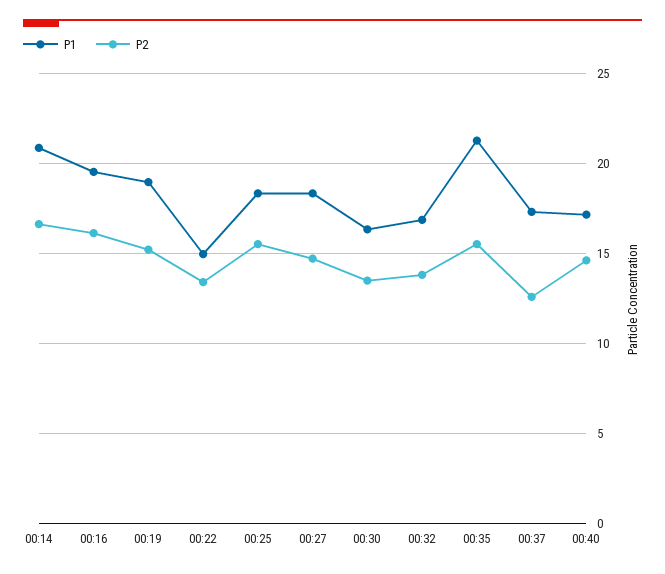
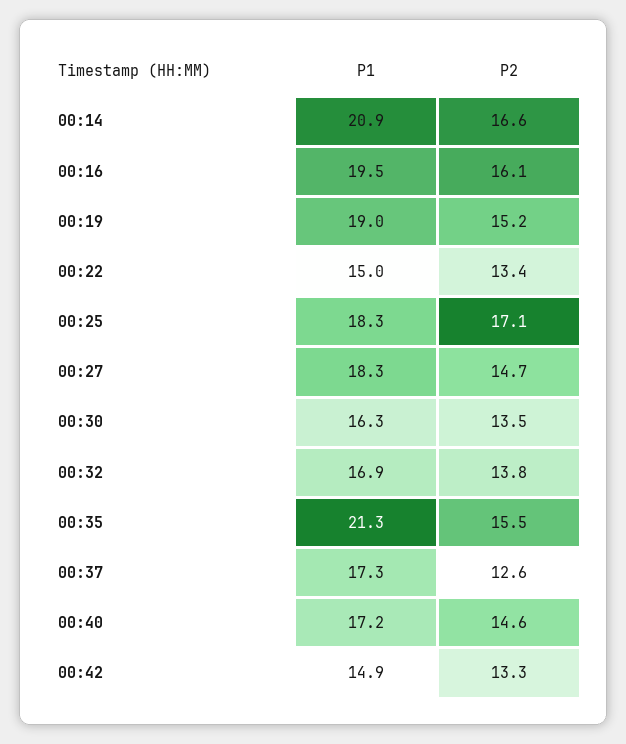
P2, 00:25: 15.5 -> 17.1
P1, 00:42: none -> 14.9
P2, 00:42: none -> 13.3

